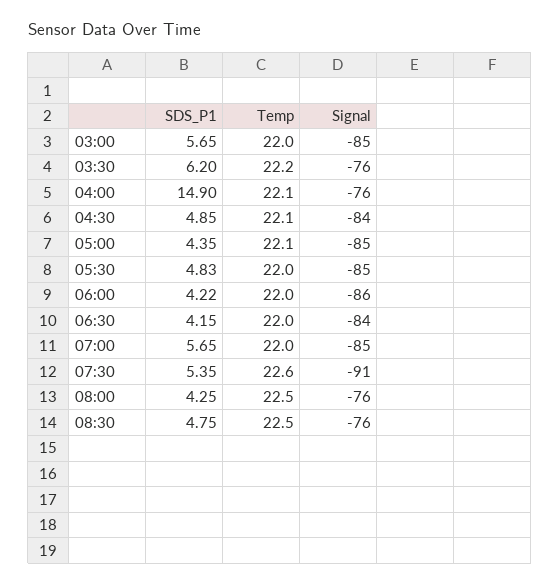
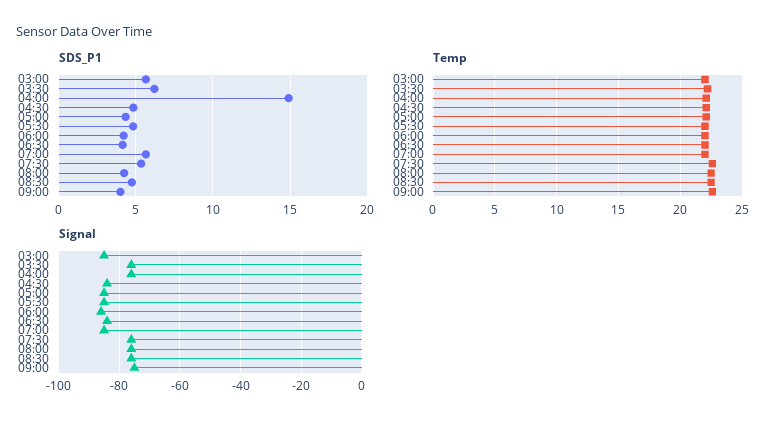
Signal, 07:30: -91 -> -75
SDS_P1, 09:00: none -> 4
Temp, 09:00: none -> 22.5
Signal, 09:00: none -> -75

